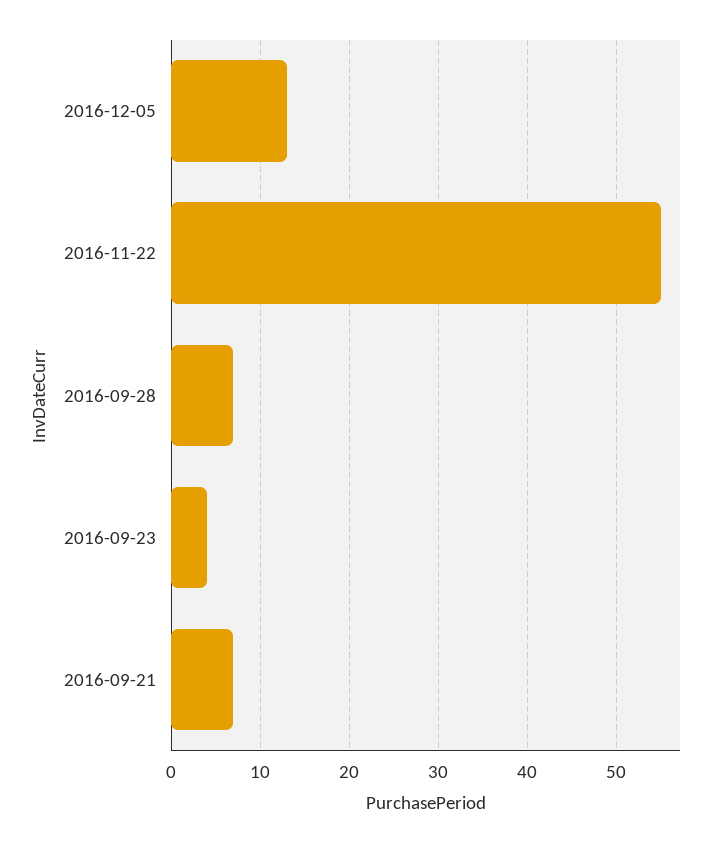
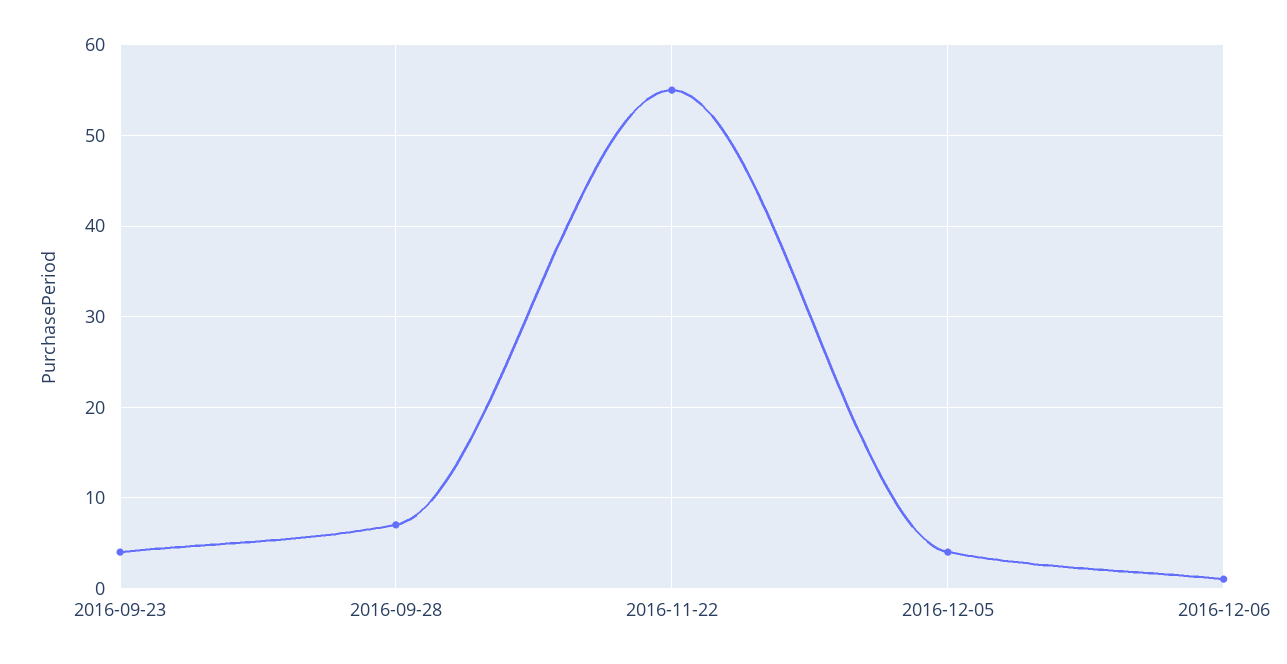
2016-12-05: 13 -> 4
2016-09-21: 7 -> none
2016-12-06: none -> 1

